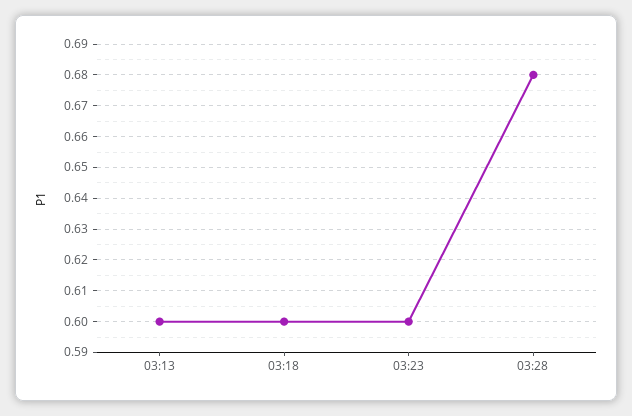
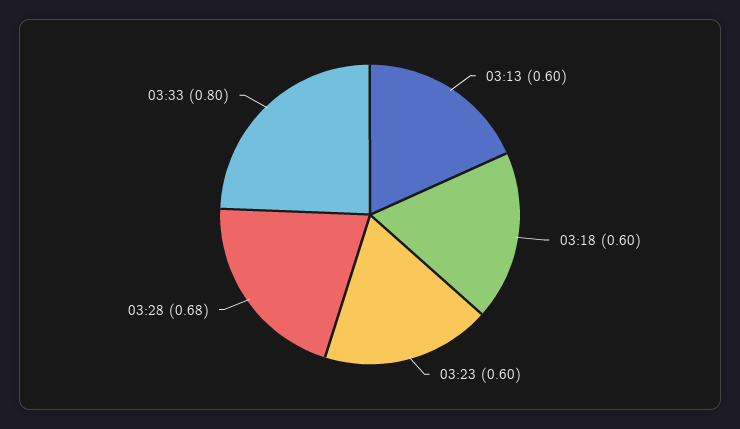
03:33: none -> 0.8

